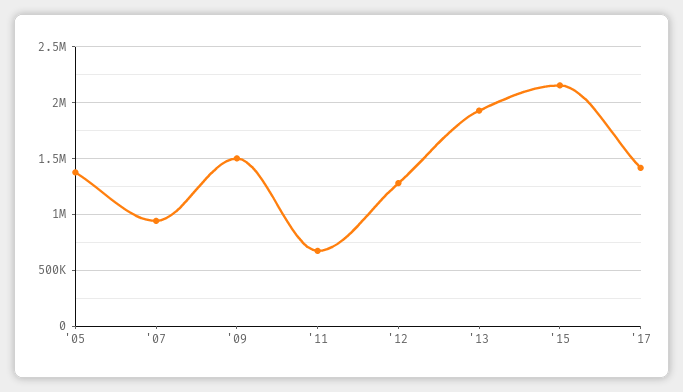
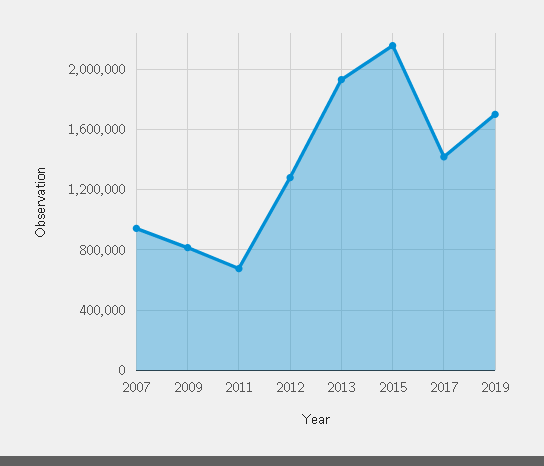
'05: 1400000 -> none
'09: 1500000 -> 800000
2019: none -> 1700000

